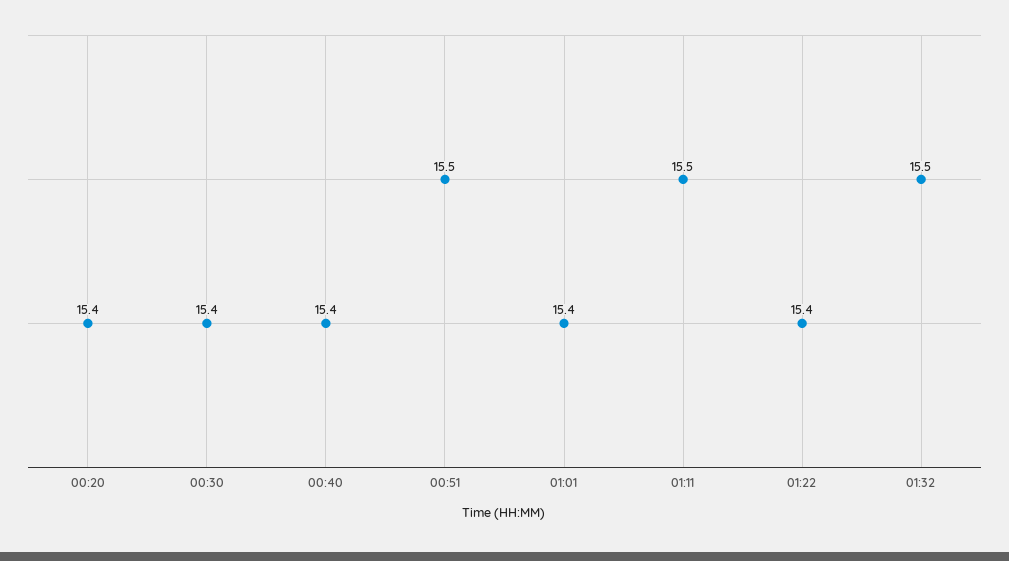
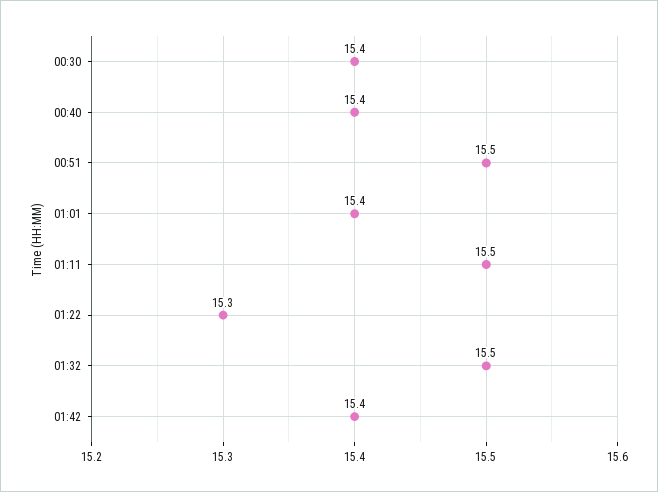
00:20: 15.4 -> none
01:22: 15.4 -> 15.3
01:42: none -> 15.4

